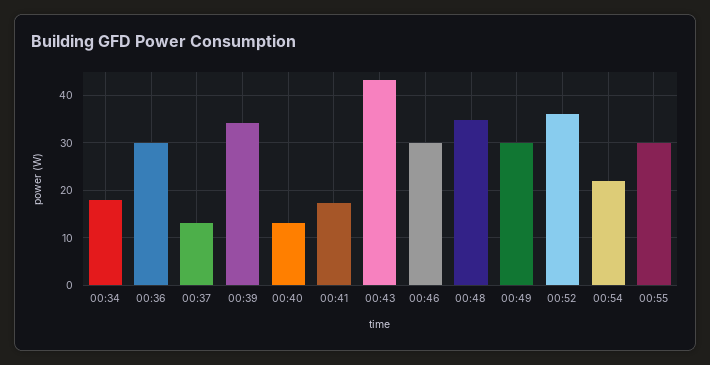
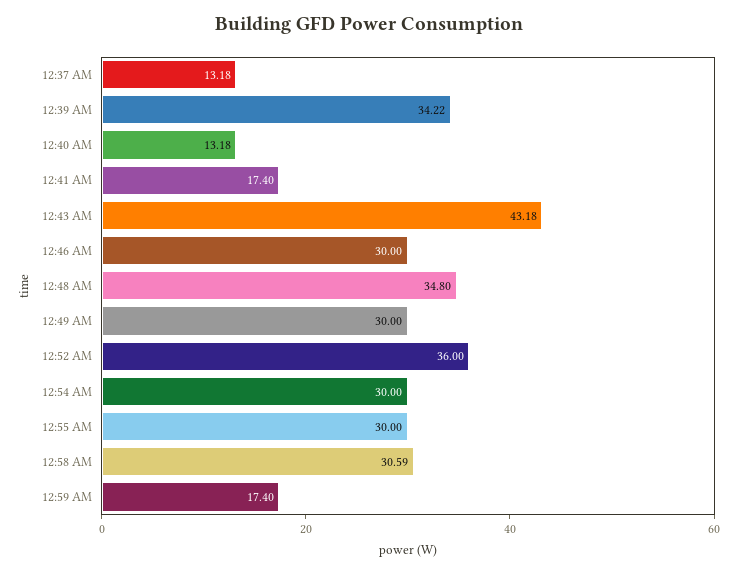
00:34: 18 -> none
00:36: 30 -> none
00:54: 22 -> 30
12:58 AM: none -> 30.59
12:59 AM: none -> 17.4

